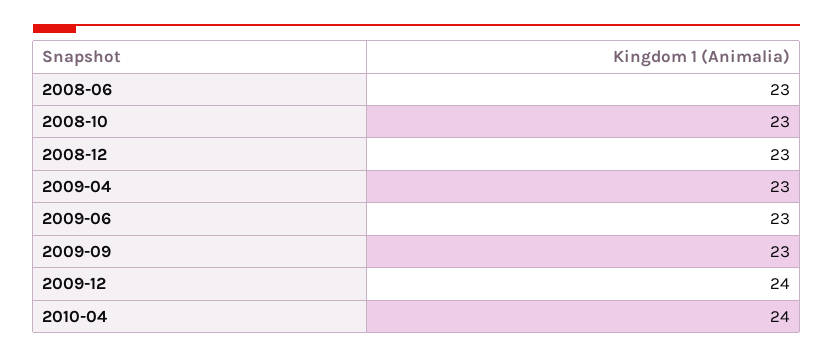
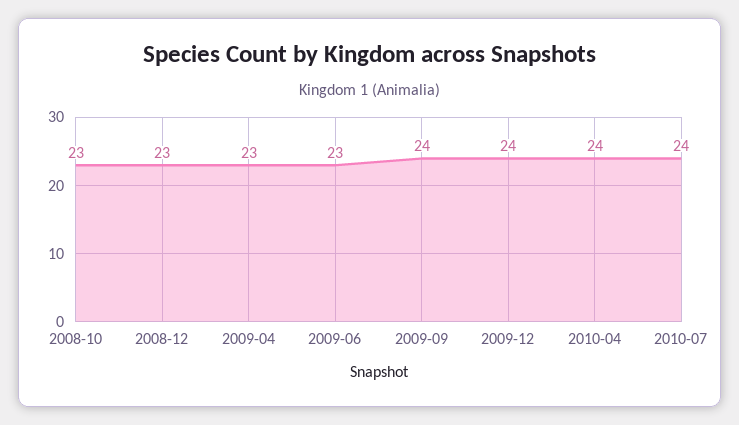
2008-06: 23 -> none
2009-09: 23 -> 24
2010-07: none -> 24

